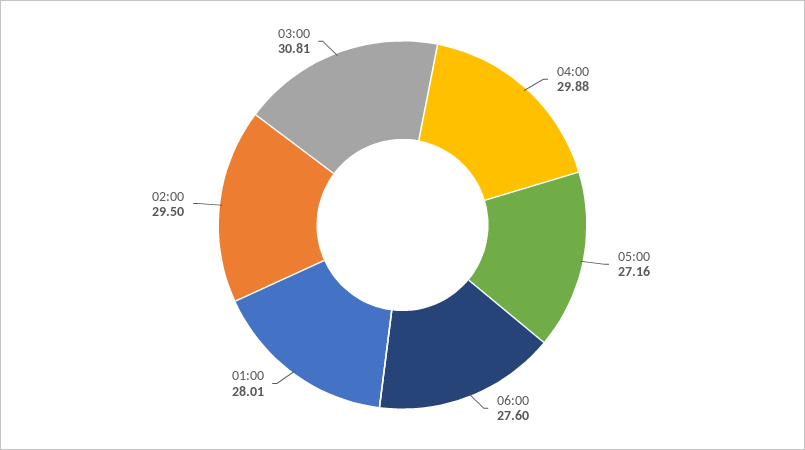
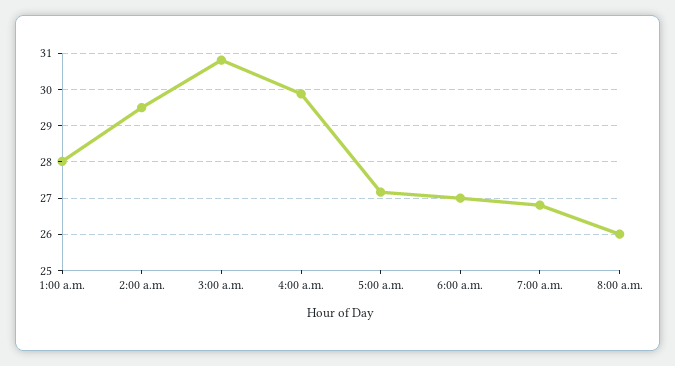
06:00: 27.6 -> 27
7:00 a.m.: none -> 26.8
8:00 a.m.: none -> 26

